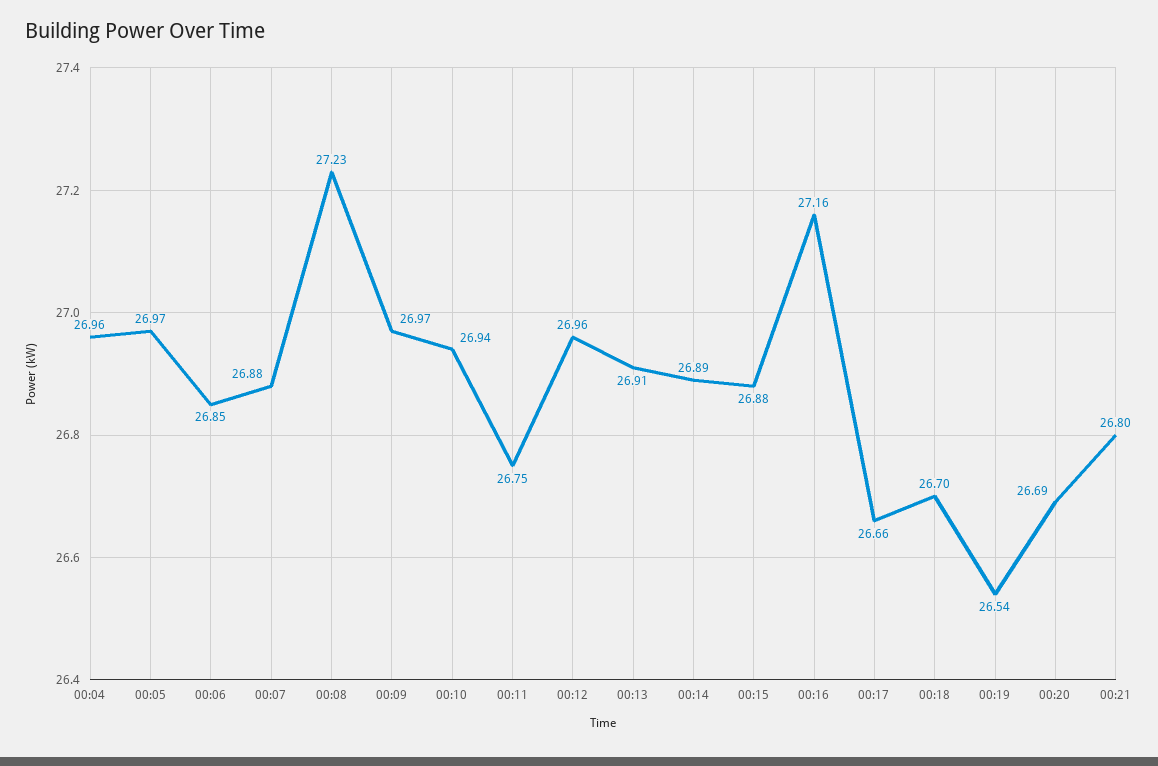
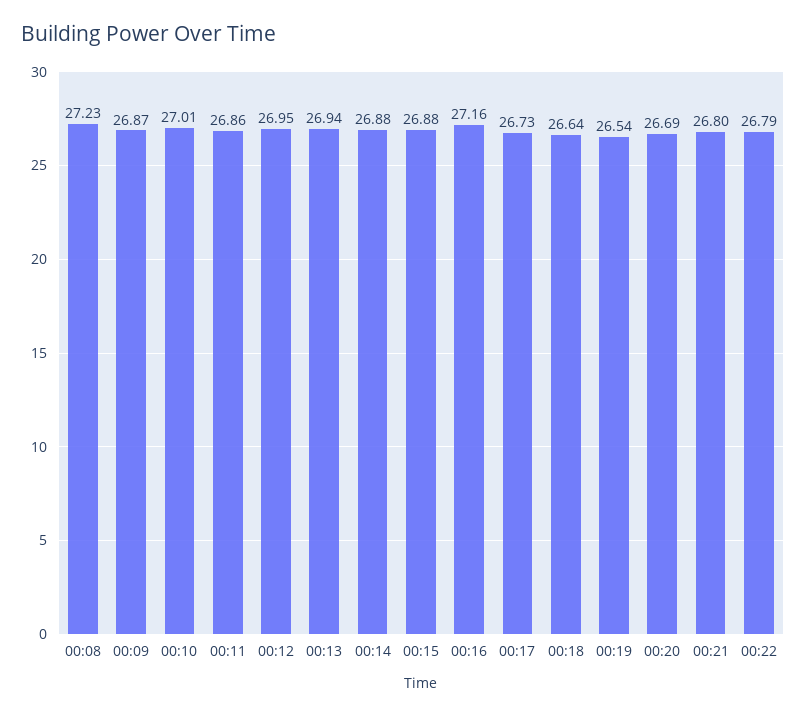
00:04: 26.96 -> none
00:05: 26.97 -> none
00:06: 26.85 -> none
00:07: 26.88 -> none
00:09: 26.97 -> 26.87
00:10: 26.94 -> 27.01
00:11: 26.75 -> 26.86
00:12: 26.96 -> 26.95
00:13: 26.91 -> 26.94
00:14: 26.89 -> 26.88
00:17: 26.66 -> 26.73
00:18: 26.7 -> 26.64
00:22: none -> 26.79

